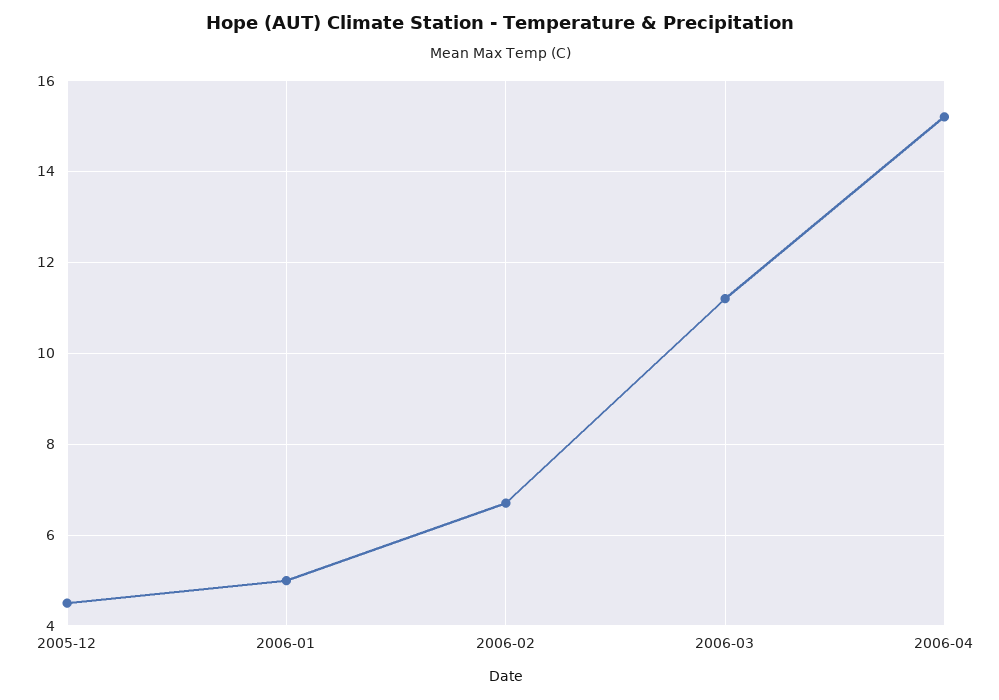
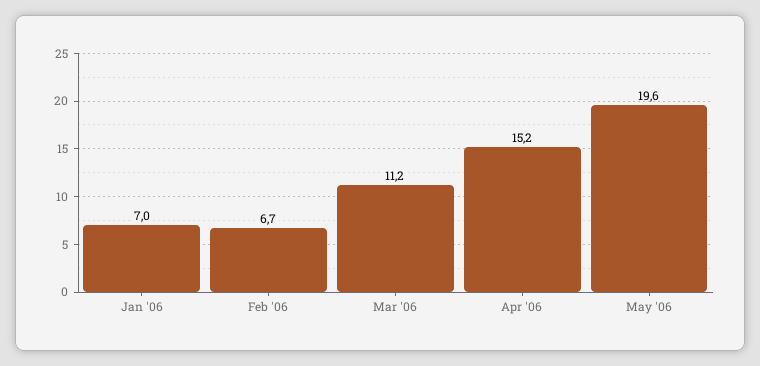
2005-12: 4.5 -> none
2006-01: 5 -> 7
May '06: none -> 19.6

